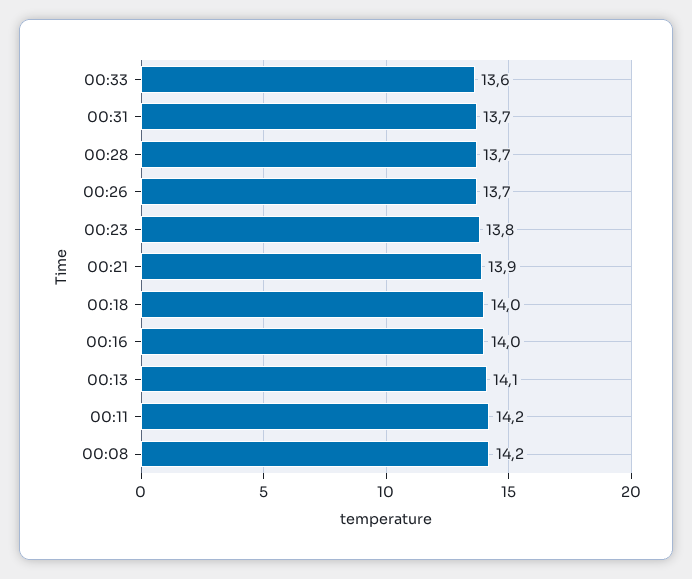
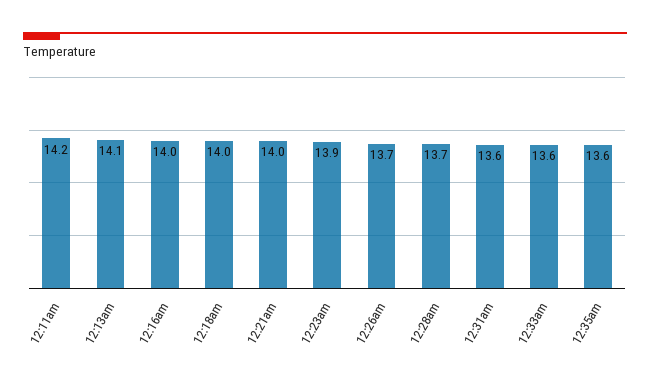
00:31: 13.7 -> 13.6
00:23: 13.8 -> 13.9
00:21: 13.9 -> 14
00:08: 14.2 -> none
12:35am: none -> 13.6

